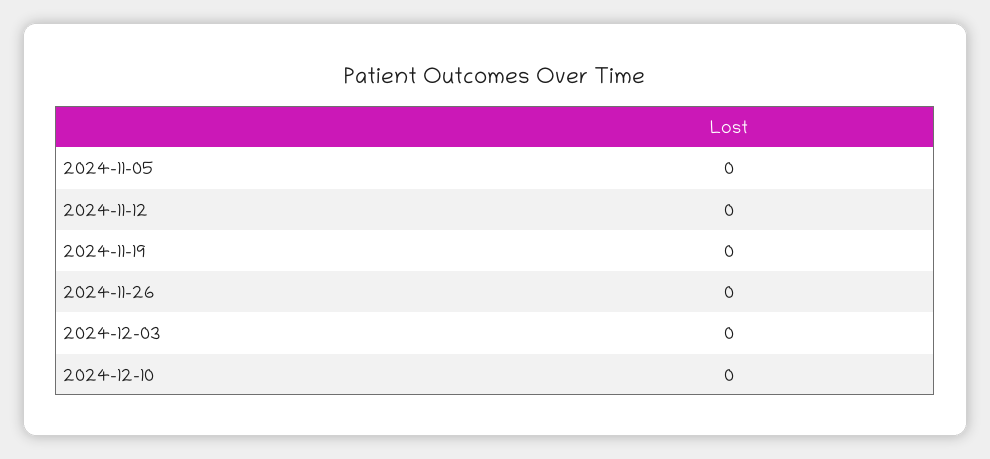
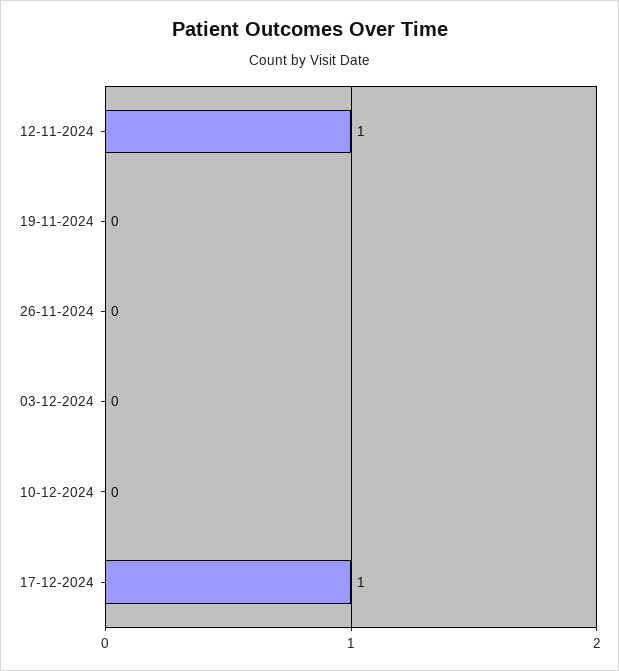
2024-11-05: 0 -> none
2024-11-12: 0 -> 1
17-12-2024: none -> 1

